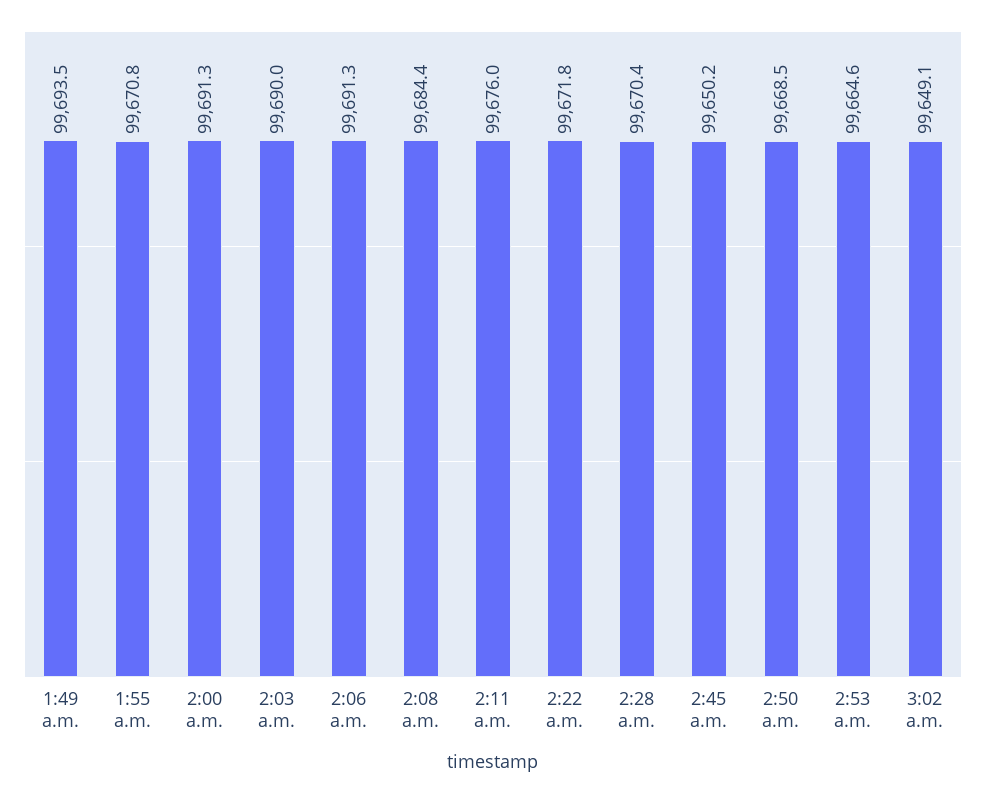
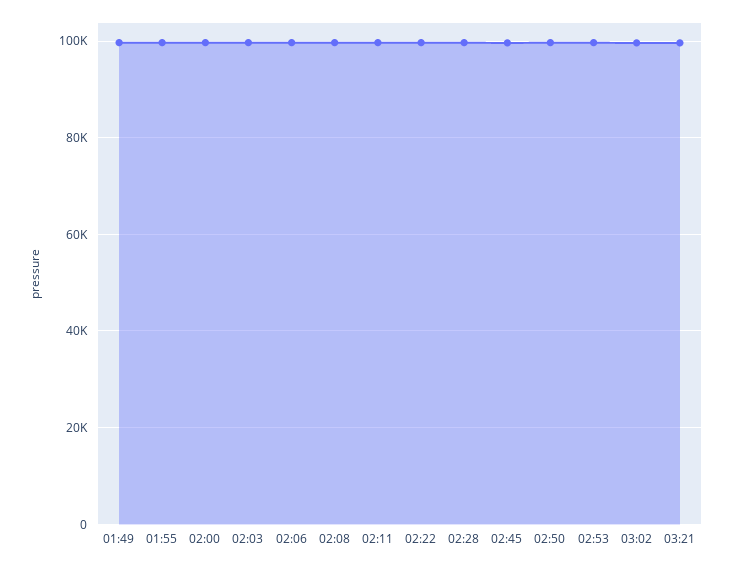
03:21: none -> 100000

